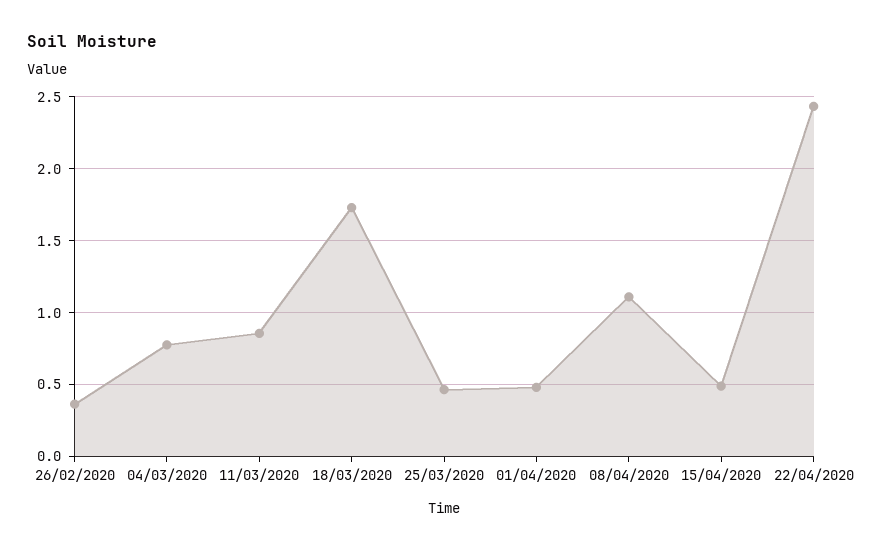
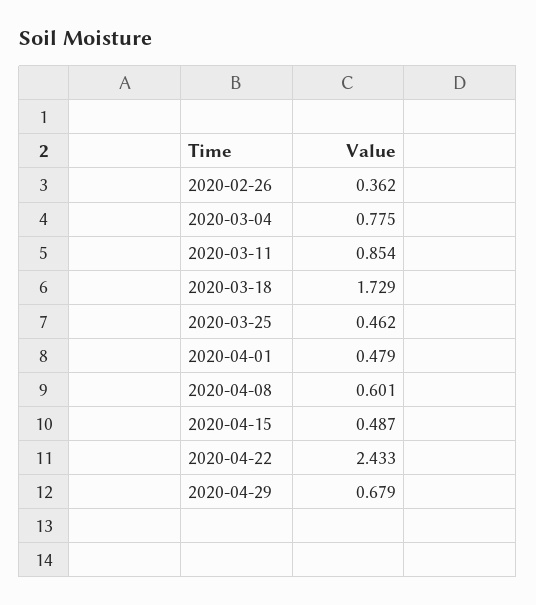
08/04/2020: 1.1 -> 0.601
2020-04-29: none -> 0.679

